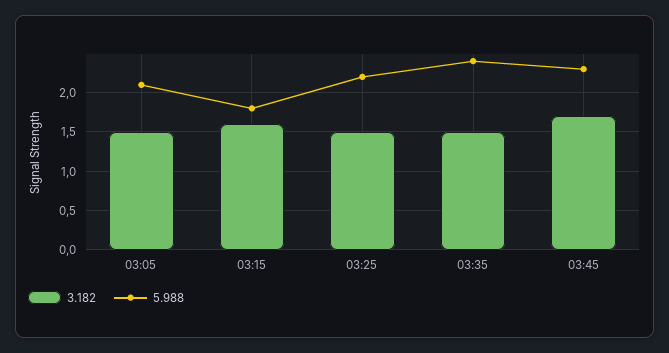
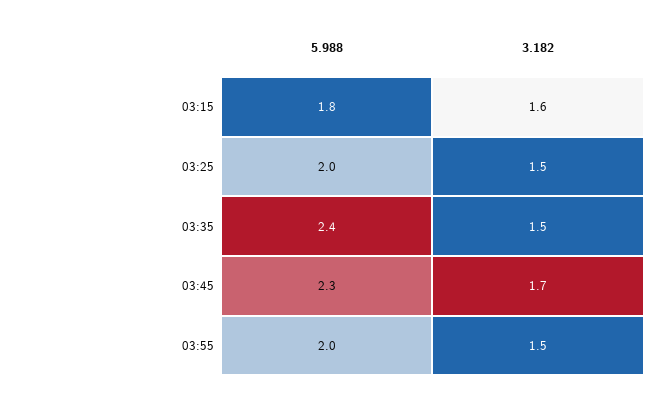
3.182, 03:05: 1.5 -> none
5.988, 03:05: 2.1 -> none
5.988, 03:25: 2.2 -> 2
5.988, 03:55: none -> 2
3.182, 03:55: none -> 1.5

